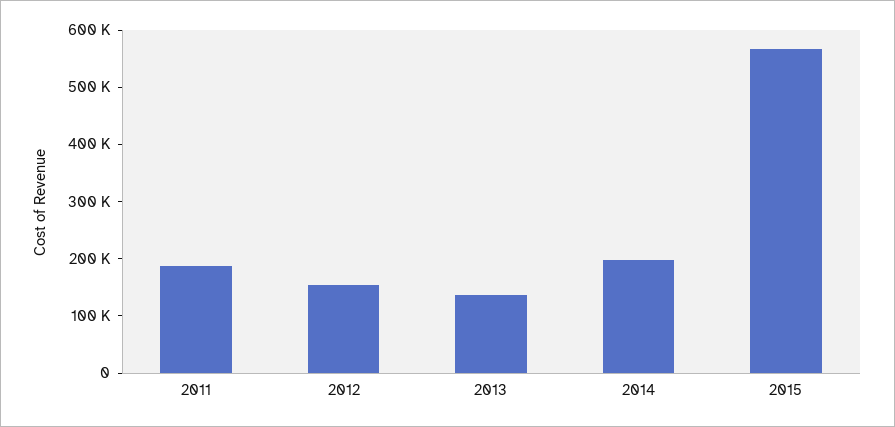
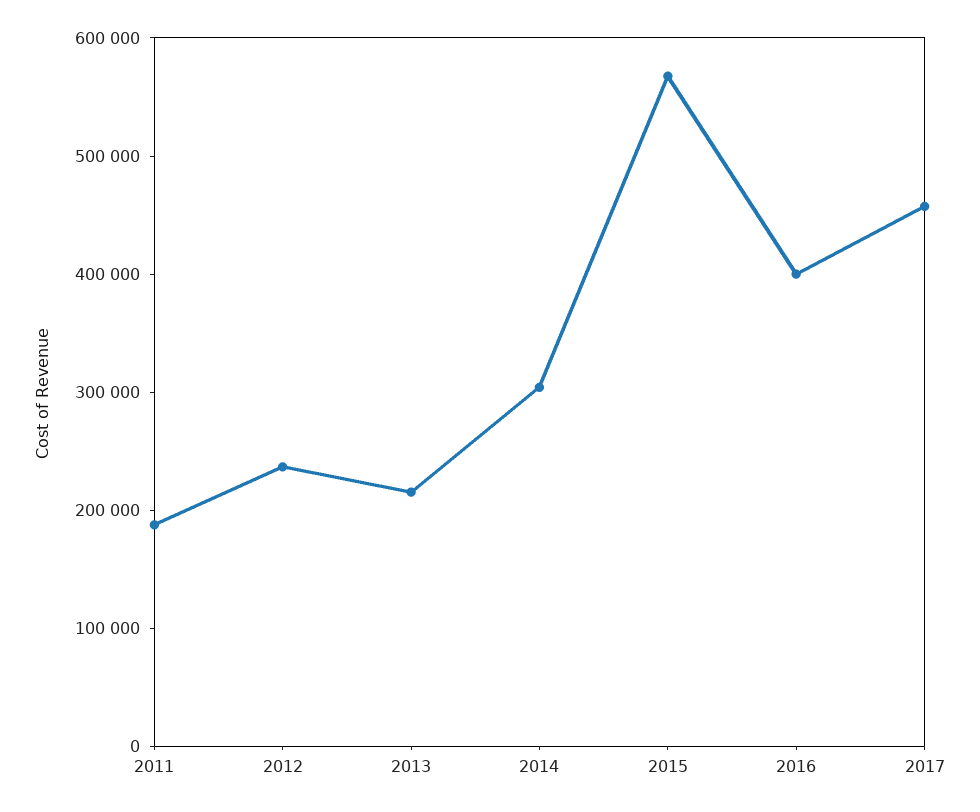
2012: 160000 -> 240000
2013: 140000 -> 220000
2014: 200000 -> 300000
2016: none -> 400000
2017: none -> 460000

